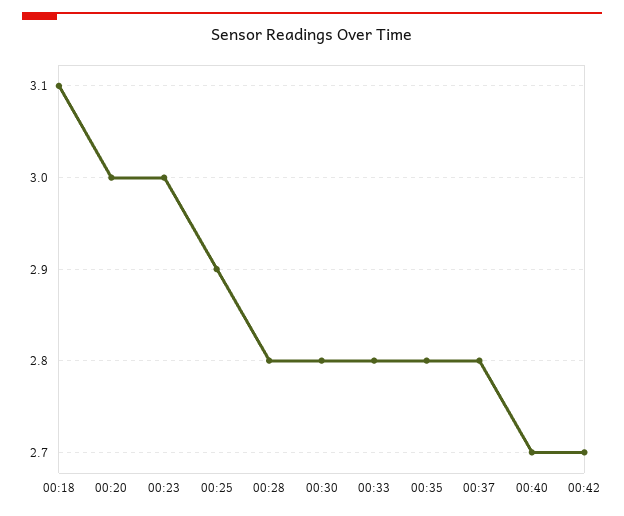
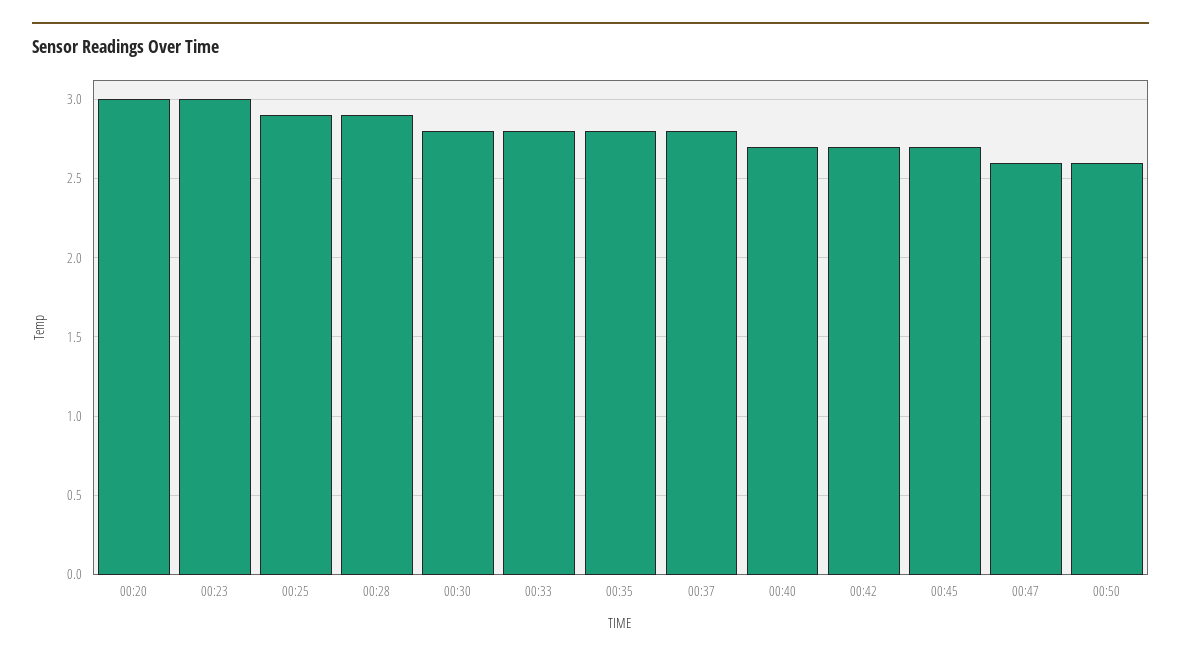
00:18: 3.1 -> none
00:28: 2.8 -> 2.9
00:45: none -> 2.7
00:47: none -> 2.6
00:50: none -> 2.6

